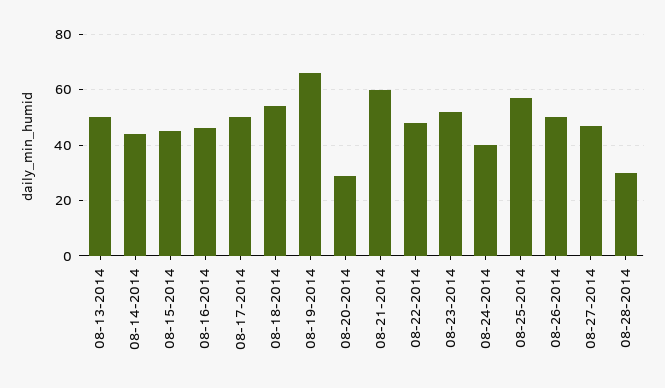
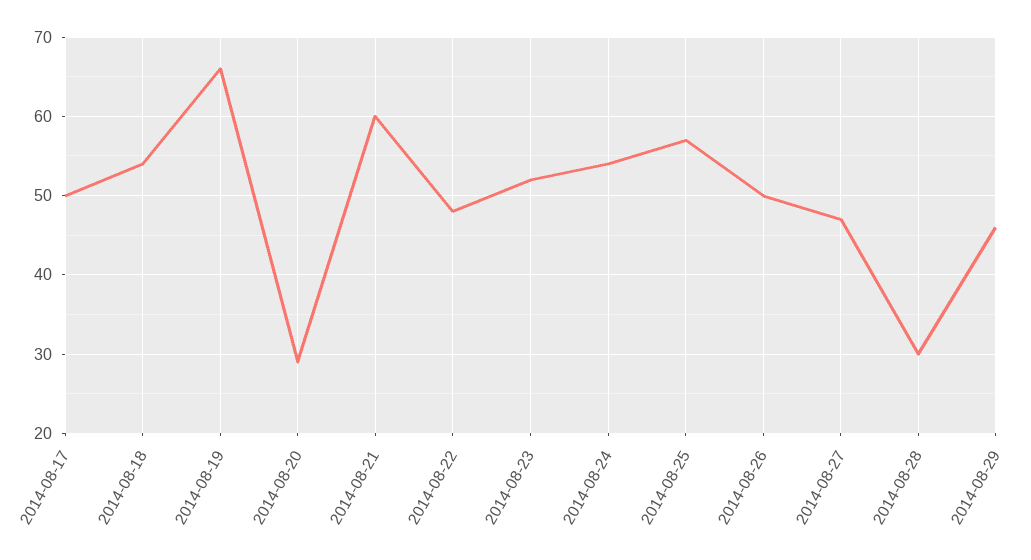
08-13-2014: 50 -> none
08-14-2014: 45 -> none
08-15-2014: 45 -> none
08-16-2014: 45 -> none
08-24-2014: 40 -> 54
2014-08-29: none -> 46

